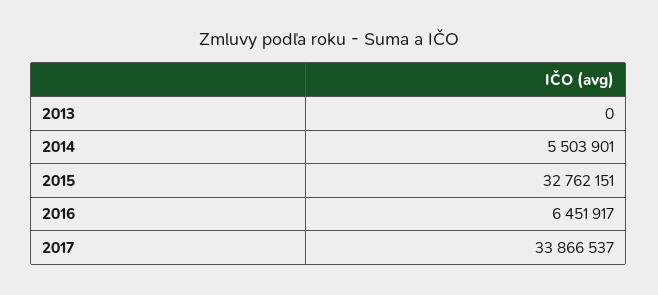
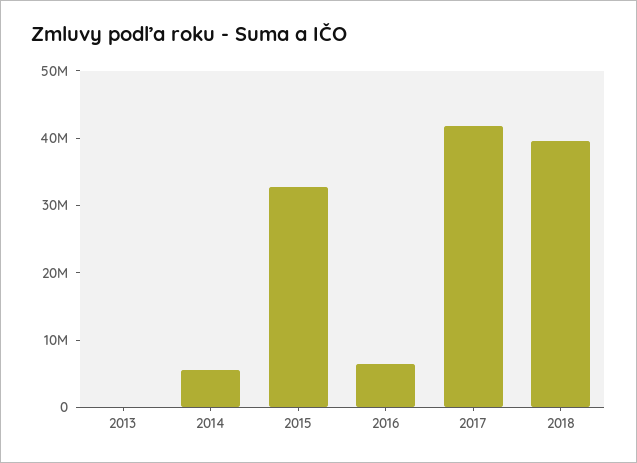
2017: 33866537 -> 42000000
2018: none -> 40000000

